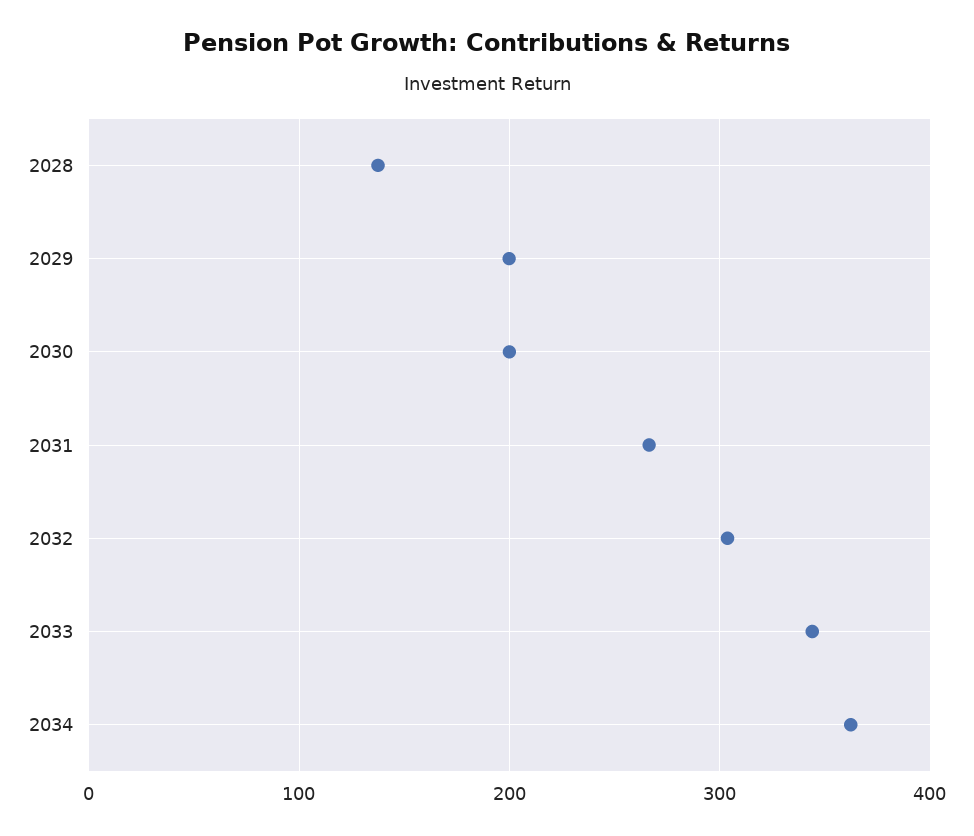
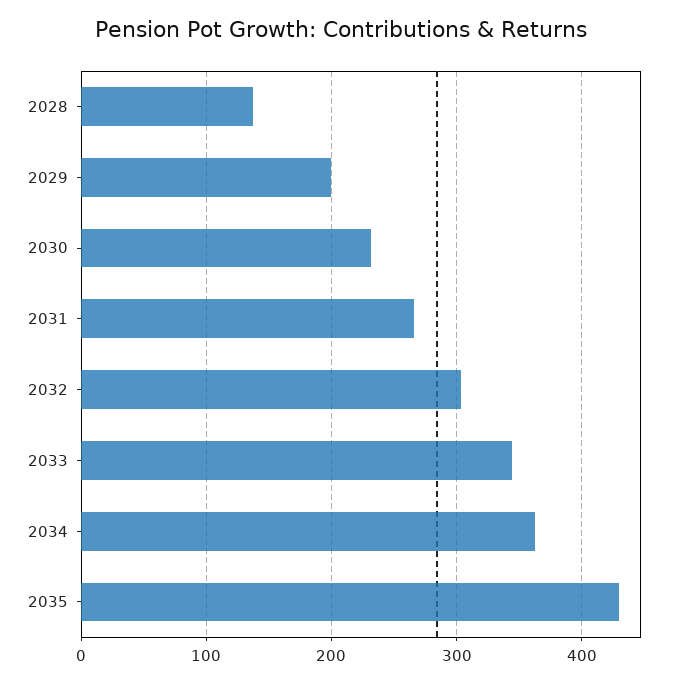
2030: 200 -> 230
2035: none -> 430

